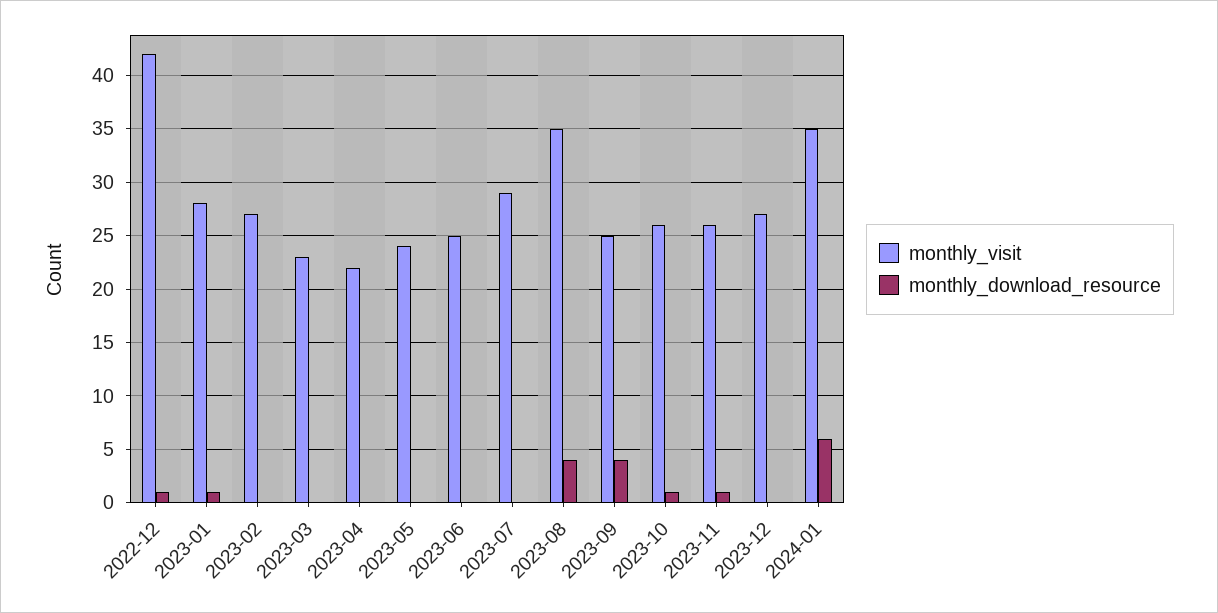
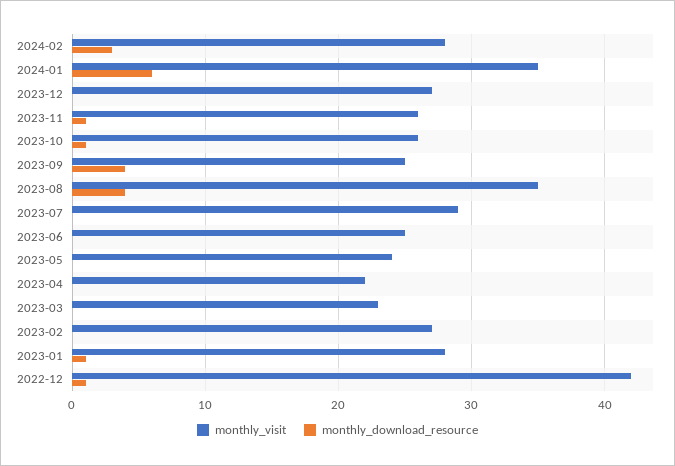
monthly_visit, 2024-02: none -> 28
monthly_download_resource, 2024-02: none -> 3

